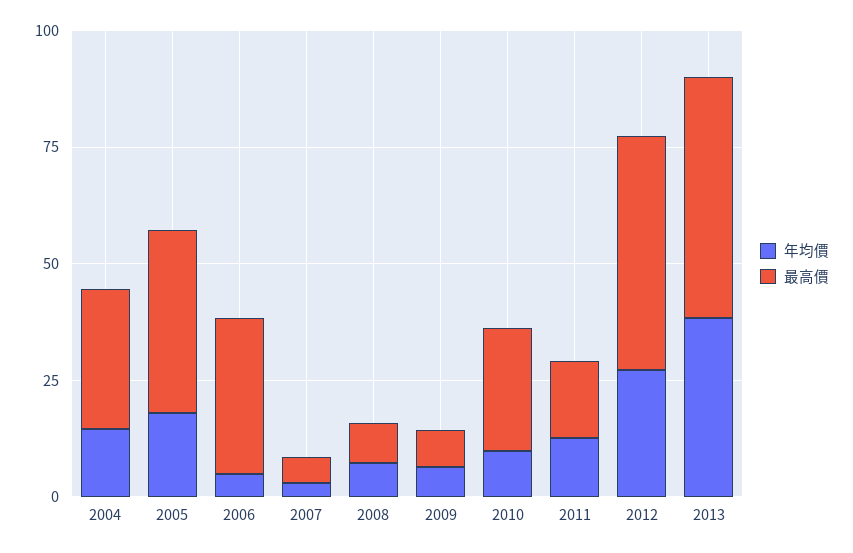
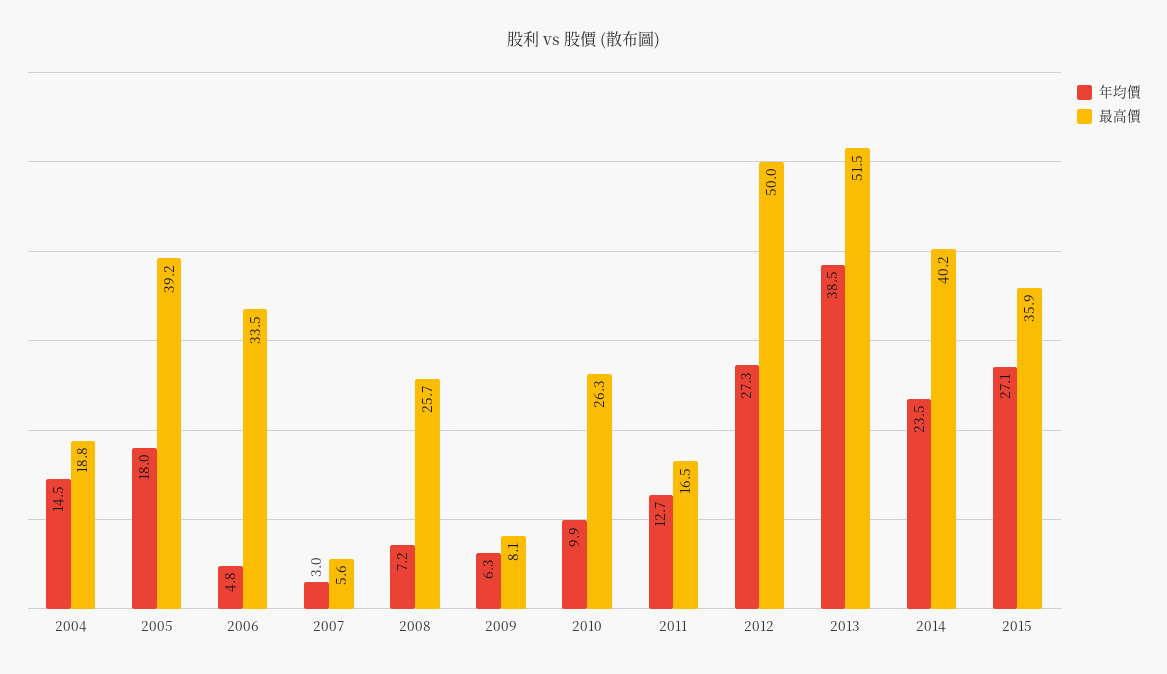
最高價, 2004: 30 -> 18.8
最高價, 2008: 10 -> 25.7
年均價, 2014: none -> 23.5
最高價, 2014: none -> 40.2
年均價, 2015: none -> 27.1
最高價, 2015: none -> 35.9

